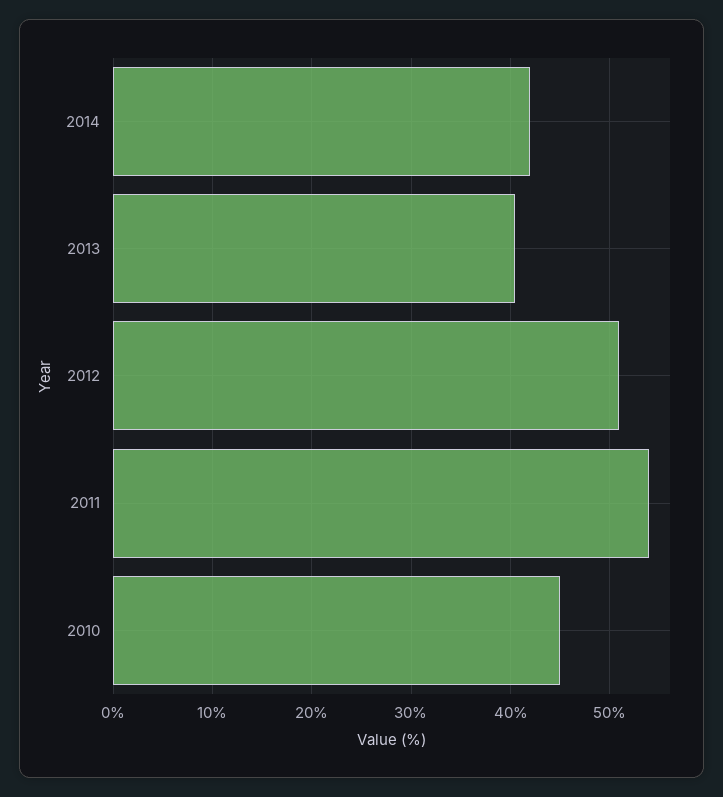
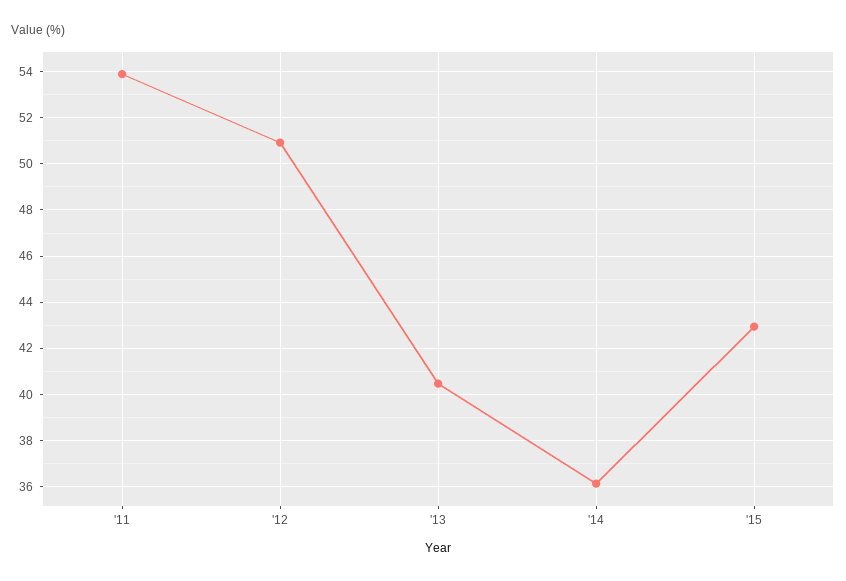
2014: 42 -> 36
2010: 45 -> none
'15: none -> 43

